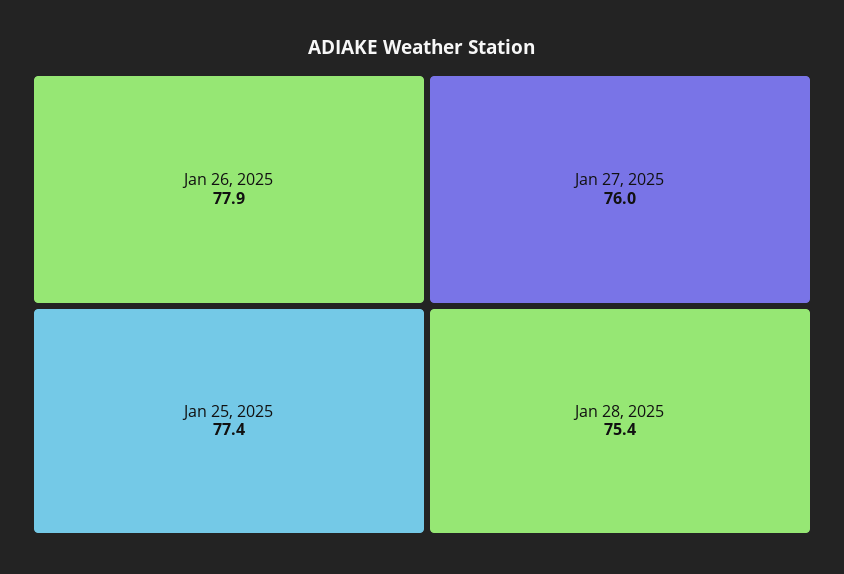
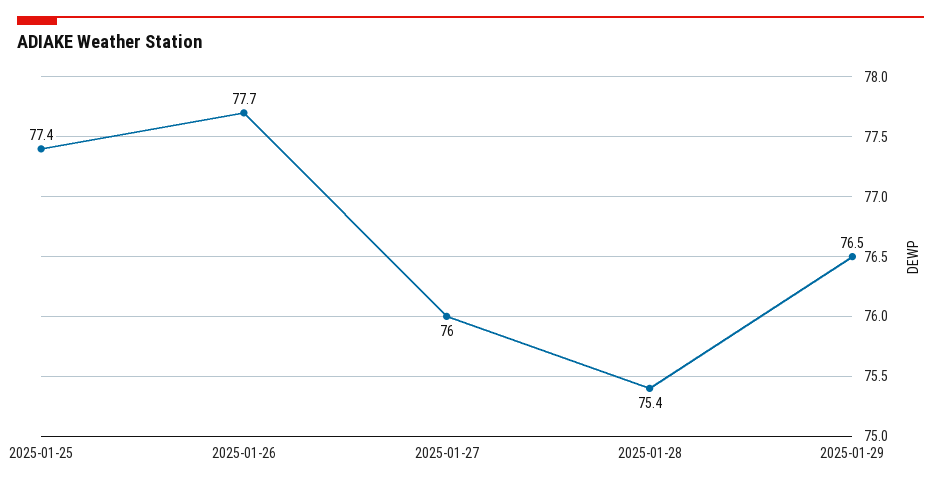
Jan 26, 2025: 77.9 -> 77.7
2025-01-29: none -> 76.5

